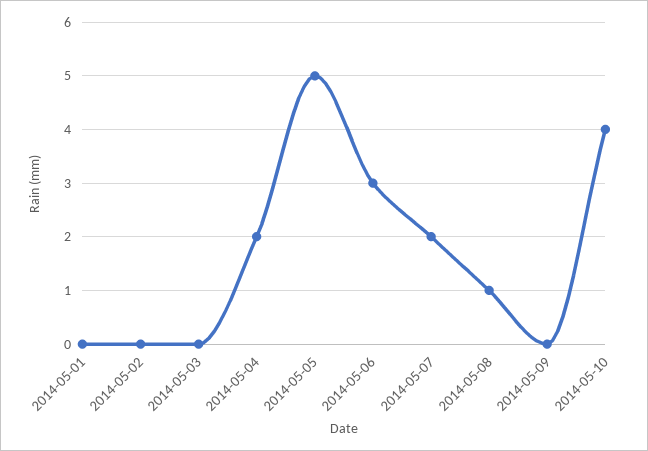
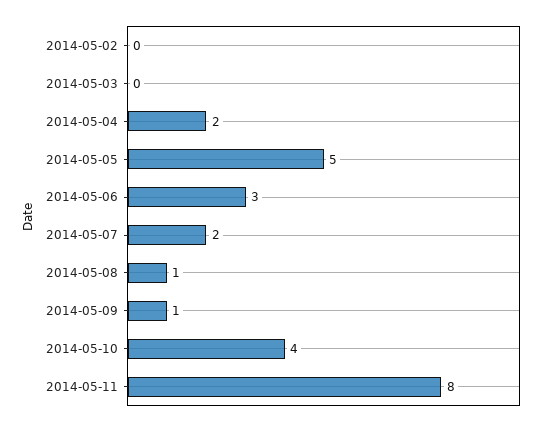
2014-05-01: 0 -> none
2014-05-09: 0 -> 1
2014-05-11: none -> 8

